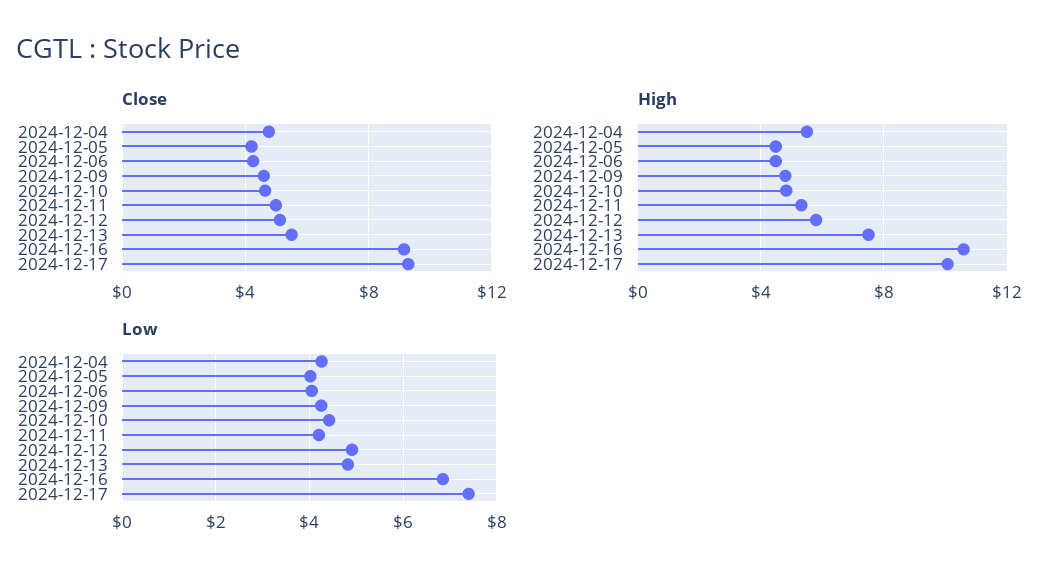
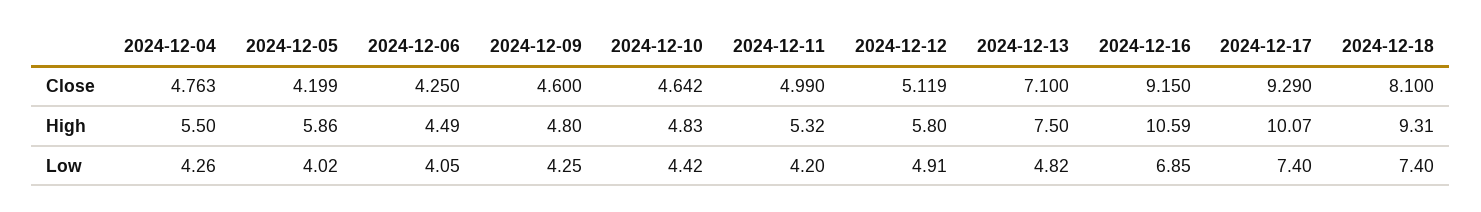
Close, 2024-12-13: 5.5 -> 7.1
High, 2024-12-05: 4.5 -> 5.86
Close, 2024-12-18: none -> 8.1
High, 2024-12-18: none -> 9.31
Low, 2024-12-18: none -> 7.4

